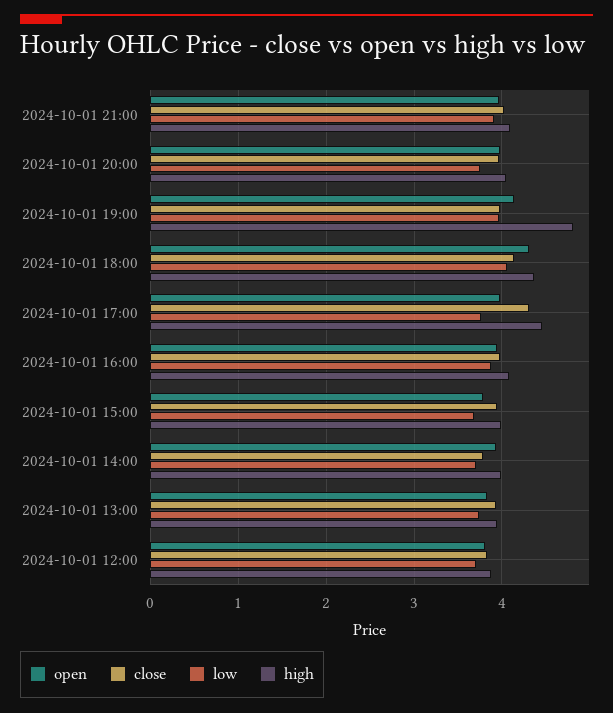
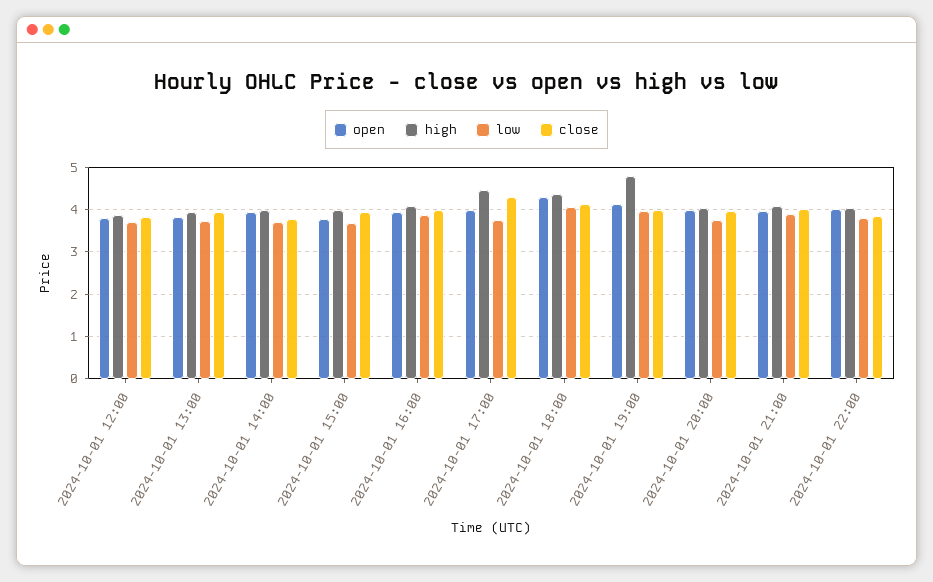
open, 2024-10-01 22:00: none -> 4
high, 2024-10-01 22:00: none -> 4
low, 2024-10-01 22:00: none -> 3.8
close, 2024-10-01 22:00: none -> 3.8

